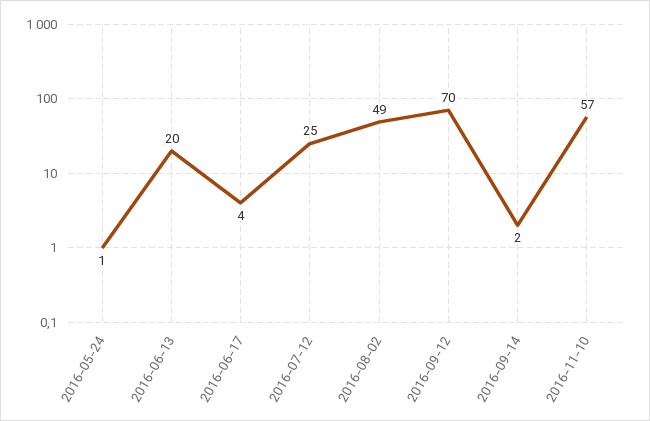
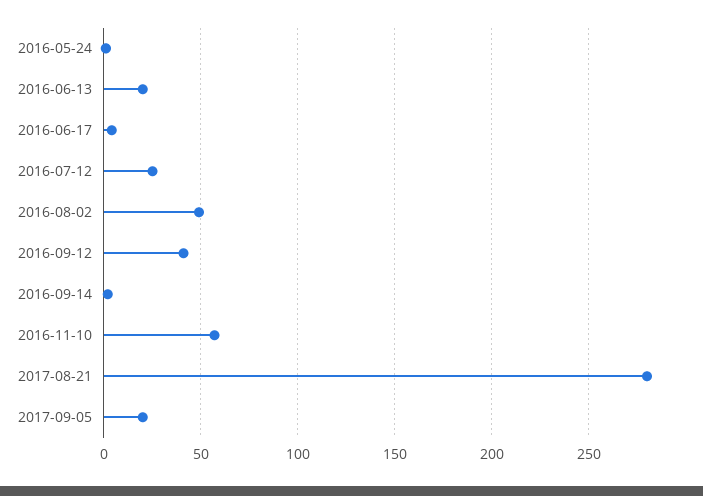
2016-09-12: 70 -> 40
2017-08-21: none -> 280
2017-09-05: none -> 20

